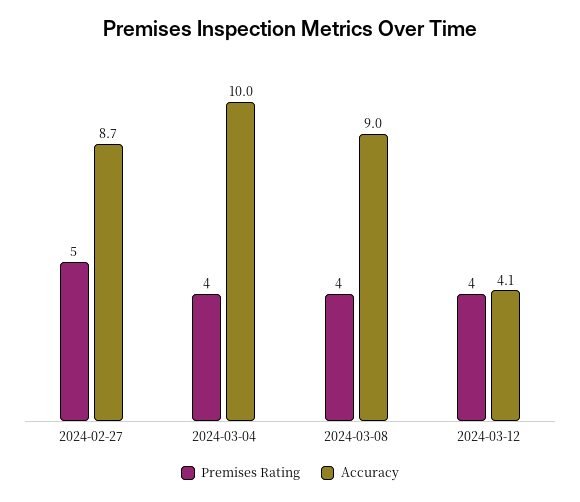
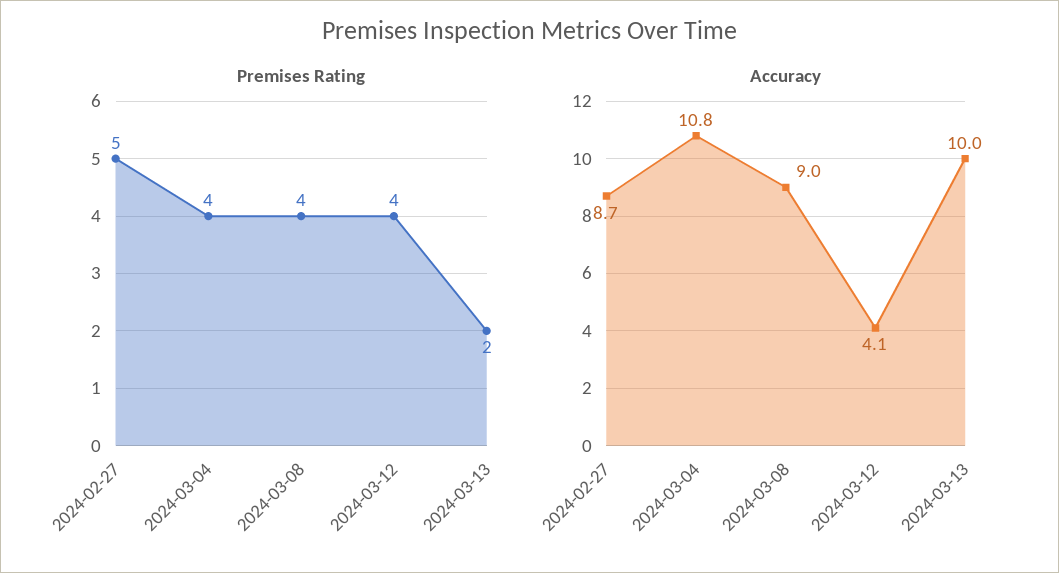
Accuracy, 2024-03-04: 10 -> 10.8
Premises Rating, 2024-03-13: none -> 2
Accuracy, 2024-03-13: none -> 10

